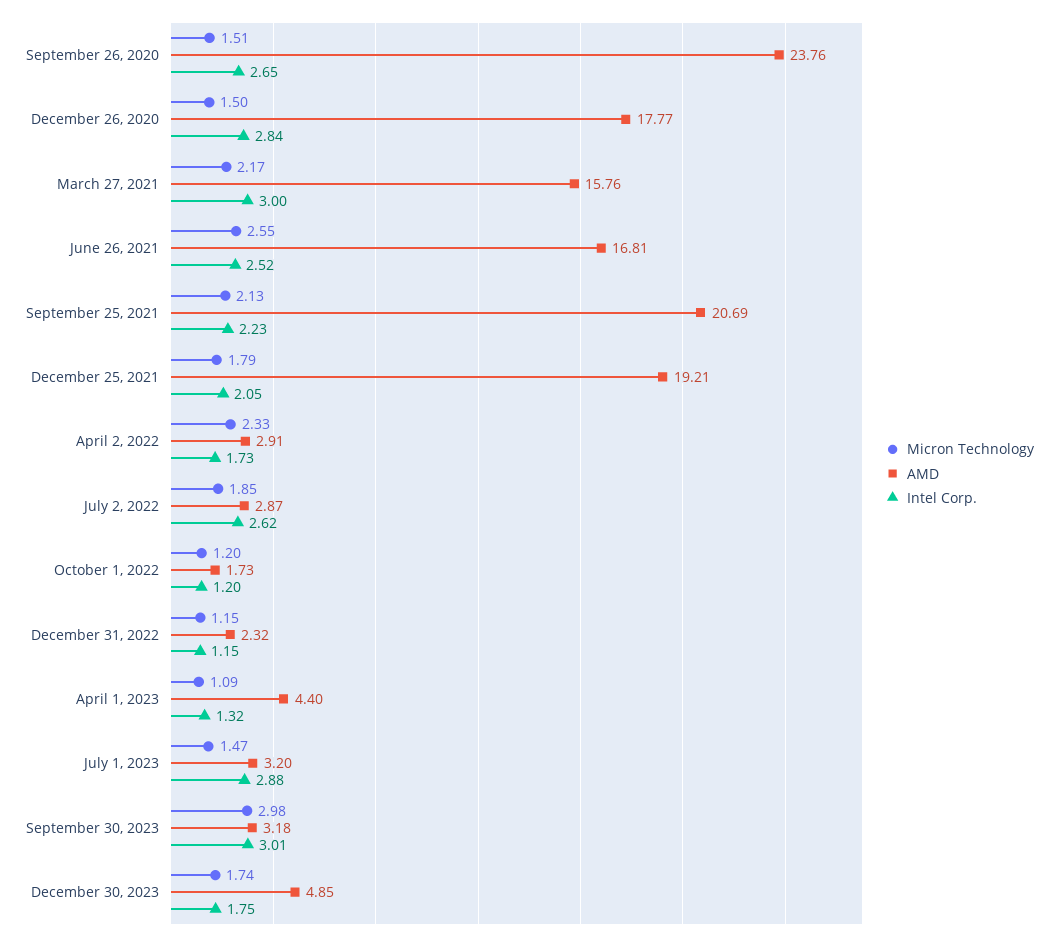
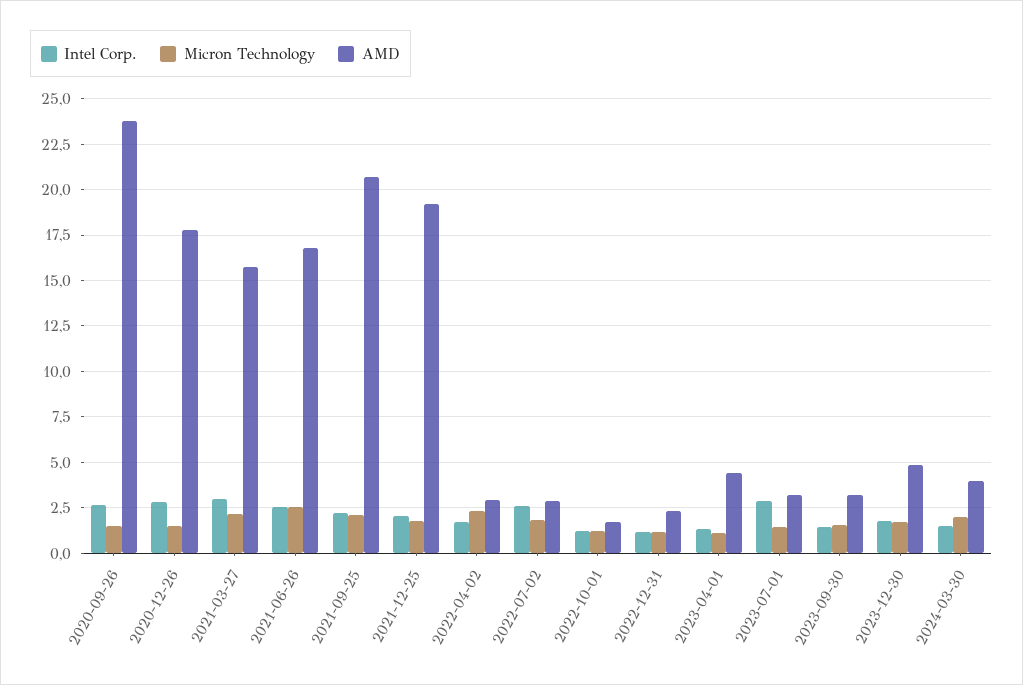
Micron Technology, September 30, 2023: 2.98 -> 1.5
Intel Corp., September 30, 2023: 3.01 -> 1.5
Intel Corp., 2024-03-30: none -> 1.5
Micron Technology, 2024-03-30: none -> 2
AMD, 2024-03-30: none -> 4

